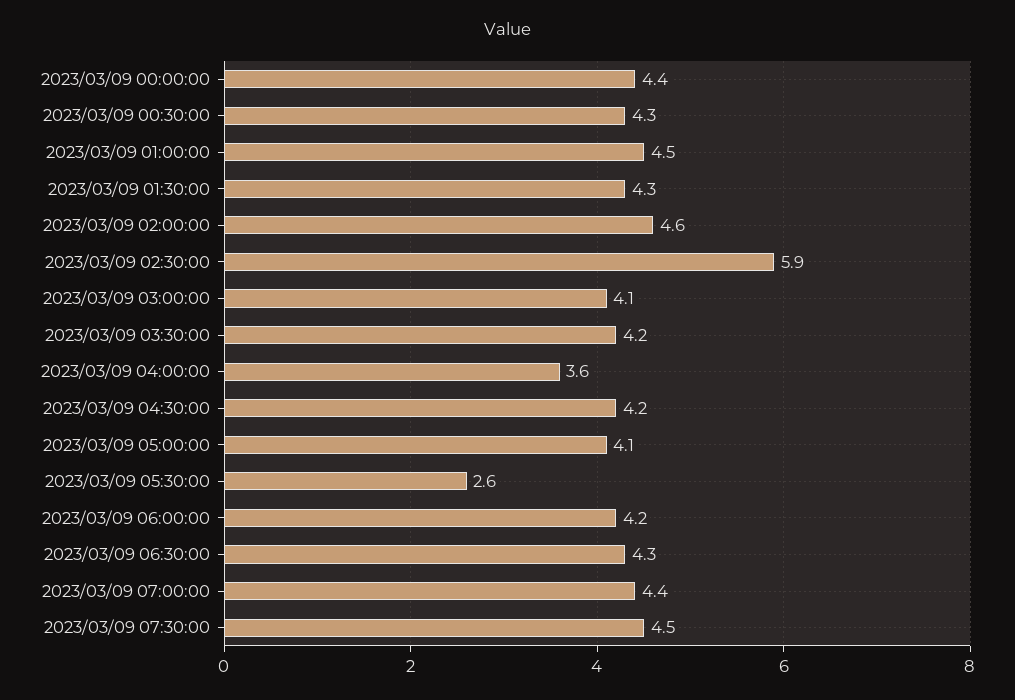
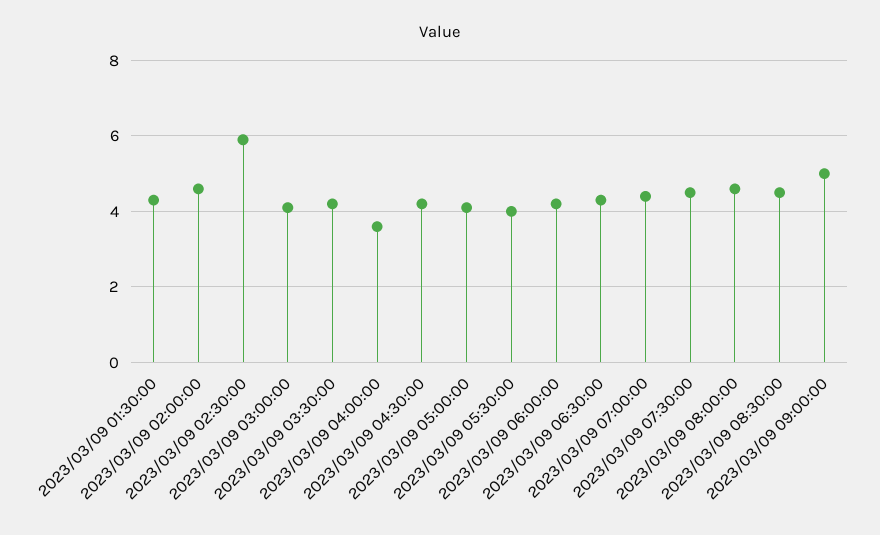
2023/03/09 00:00:00: 4.4 -> none
2023/03/09 00:30:00: 4.3 -> none
2023/03/09 01:00:00: 4.5 -> none
2023/03/09 05:30:00: 2.6 -> 4
2023/03/09 08:00:00: none -> 4.5
2023/03/09 08:30:00: none -> 4.5
2023/03/09 09:00:00: none -> 5

